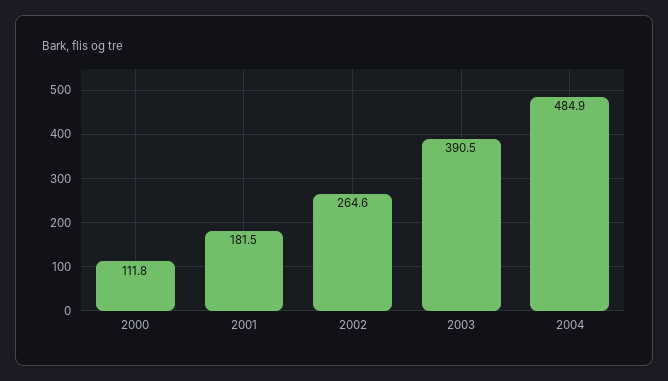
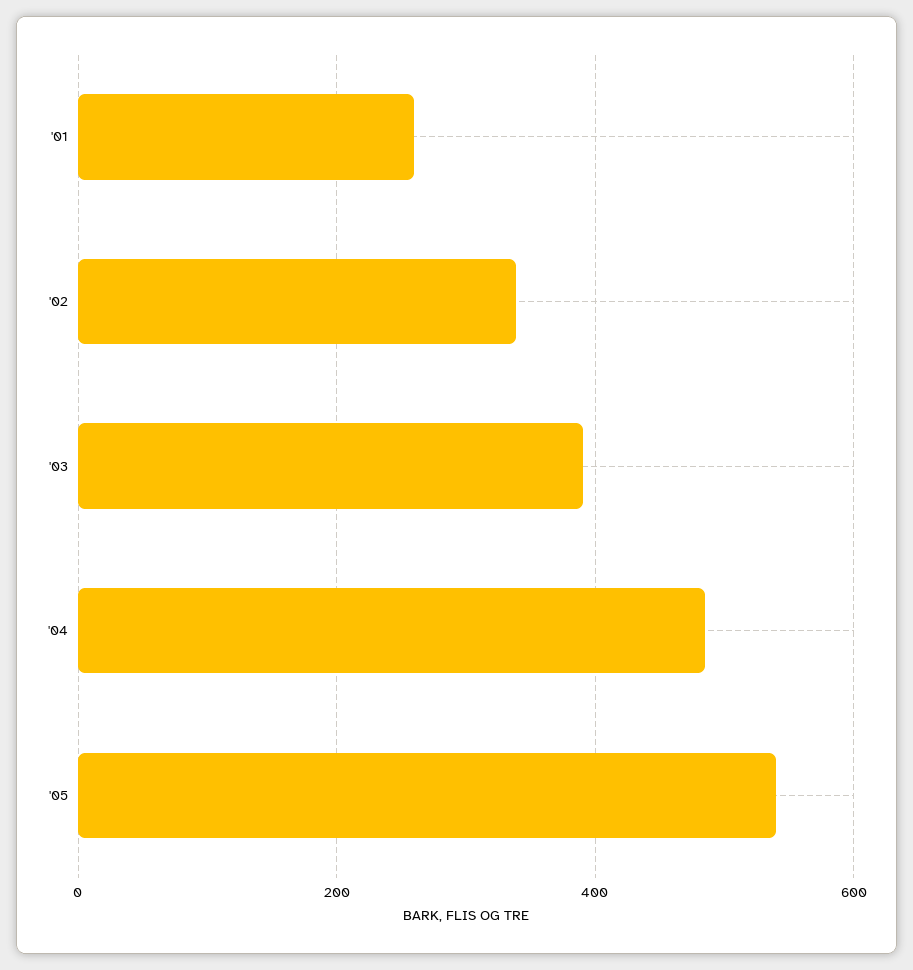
2000: 111.8 -> none
2001: 181.5 -> 260
2002: 264.6 -> 340
'05: none -> 540

